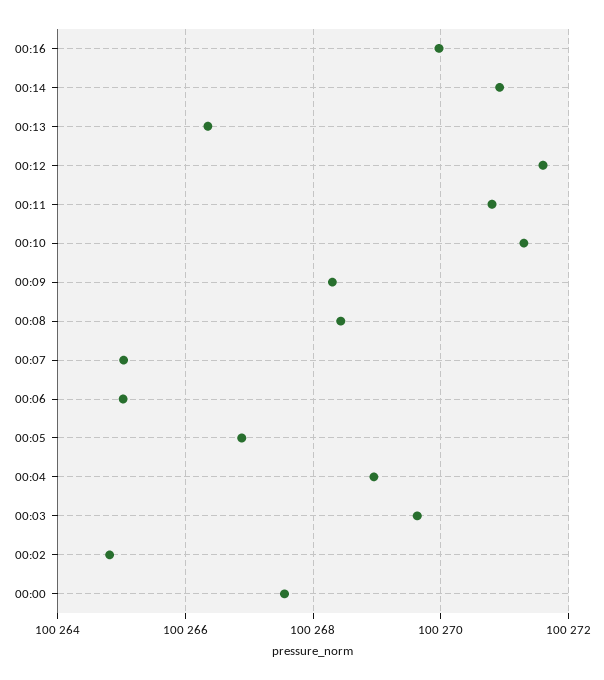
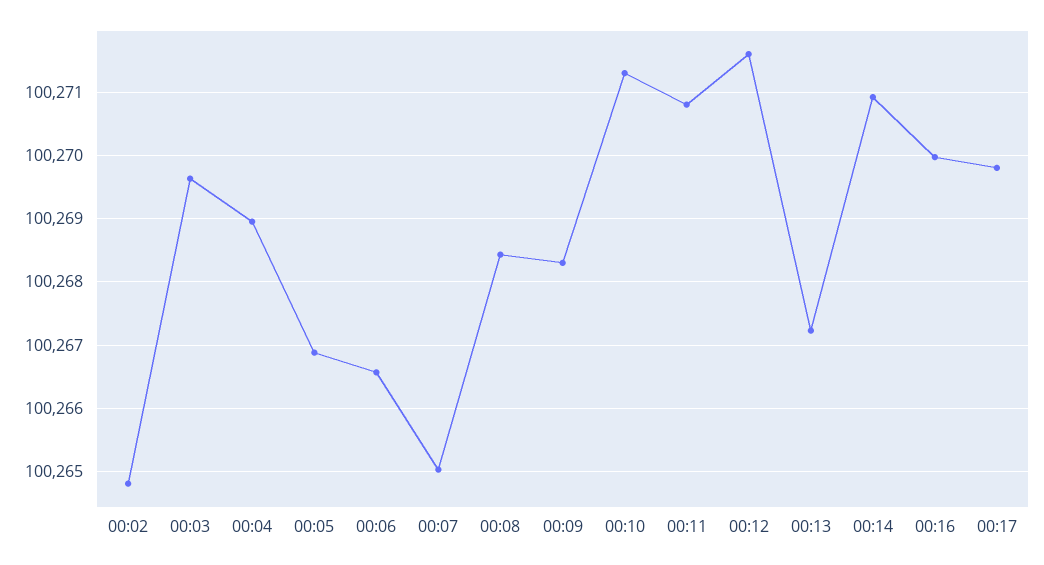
00:13: 100266.4 -> 100267.2
00:06: 100265 -> 100266.6
00:00: 100267.6 -> none
00:17: none -> 100269.8

